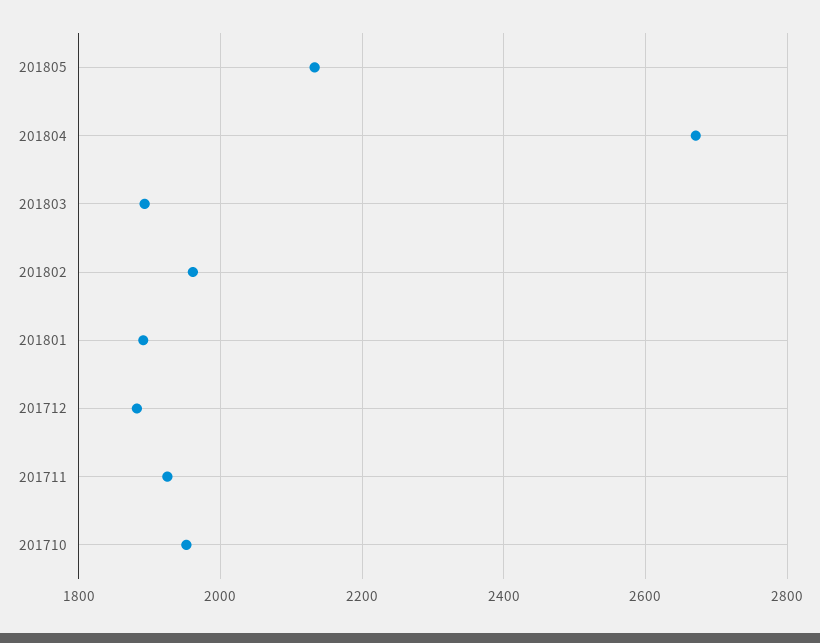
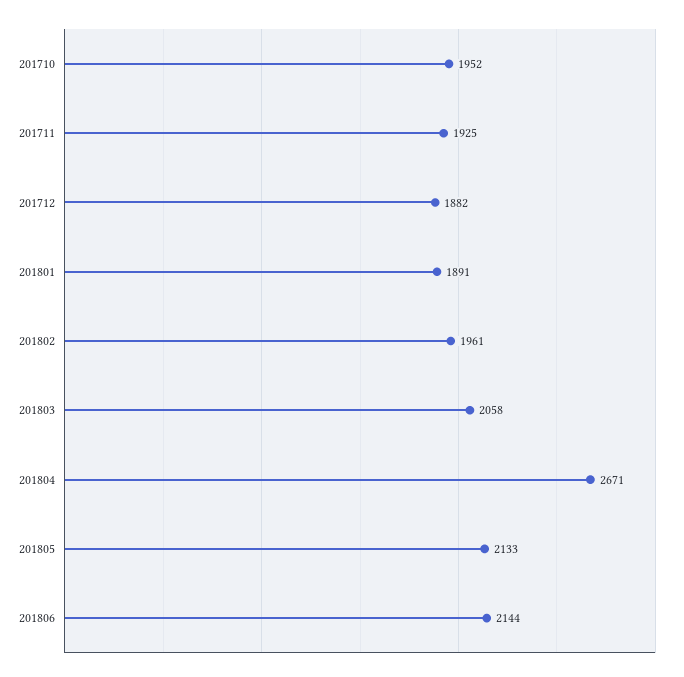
201803: 1900 -> 2058
201806: none -> 2144

